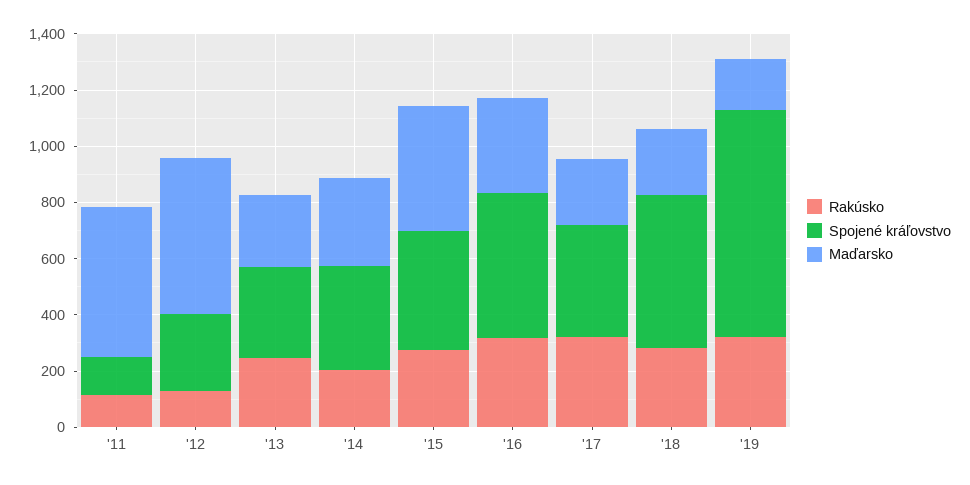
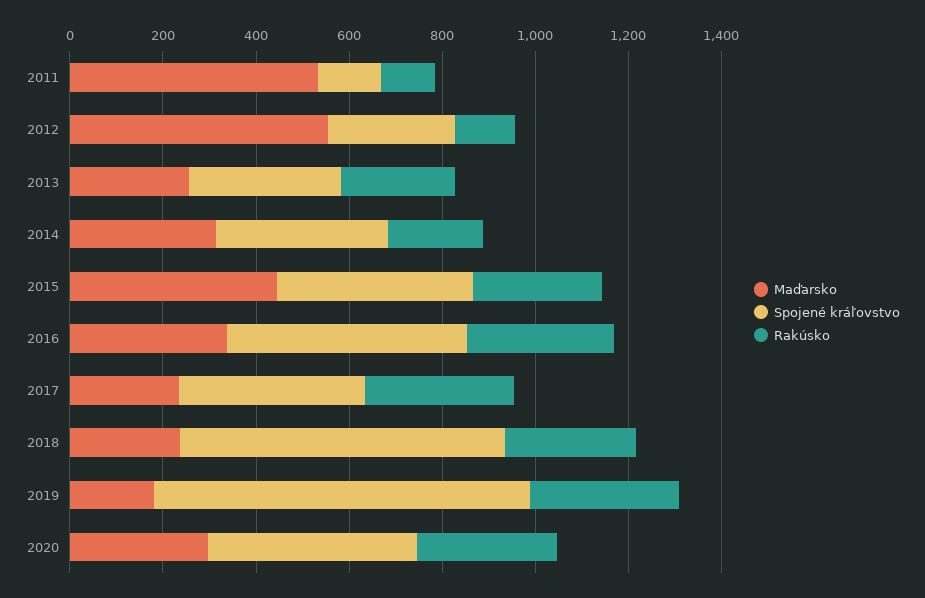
Spojené kráľovstvo, '18: 550 -> 700
Maďarsko, 2020: none -> 300
Spojené kráľovstvo, 2020: none -> 450
Rakúsko, 2020: none -> 300

